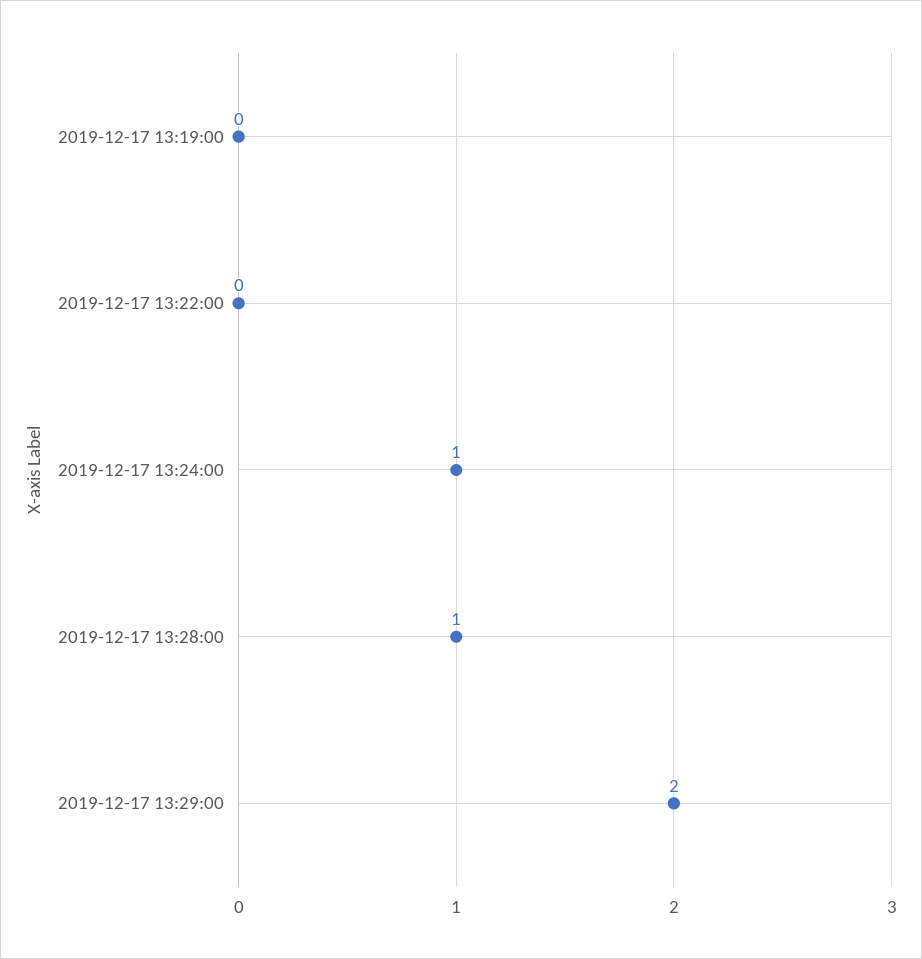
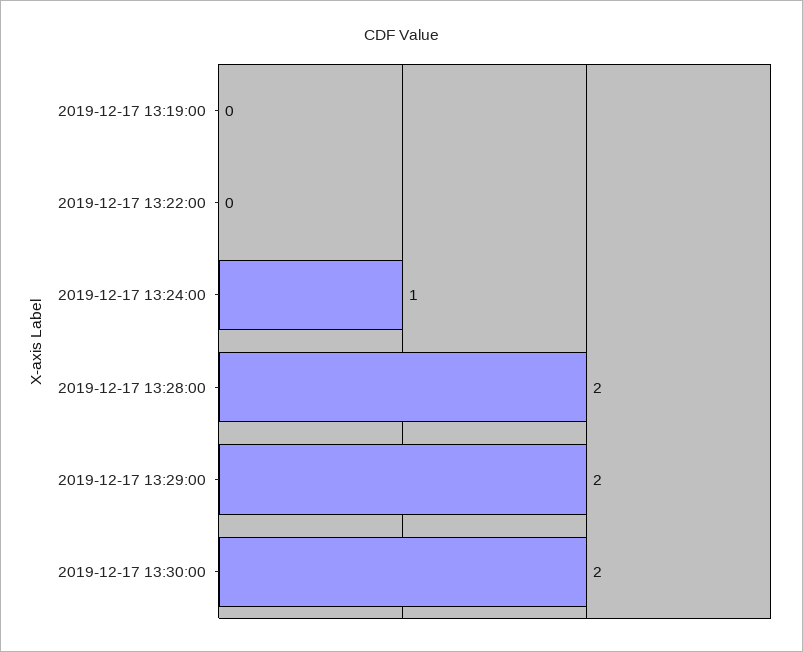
2019-12-17 13:28:00: 1 -> 2
2019-12-17 13:30:00: none -> 2

